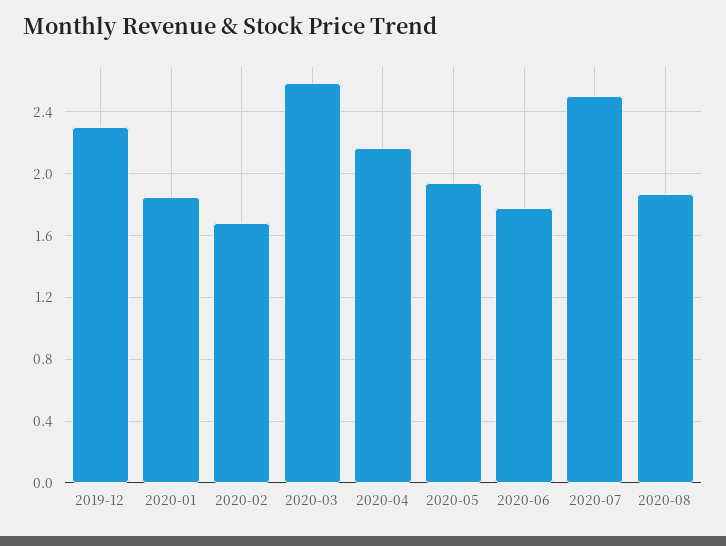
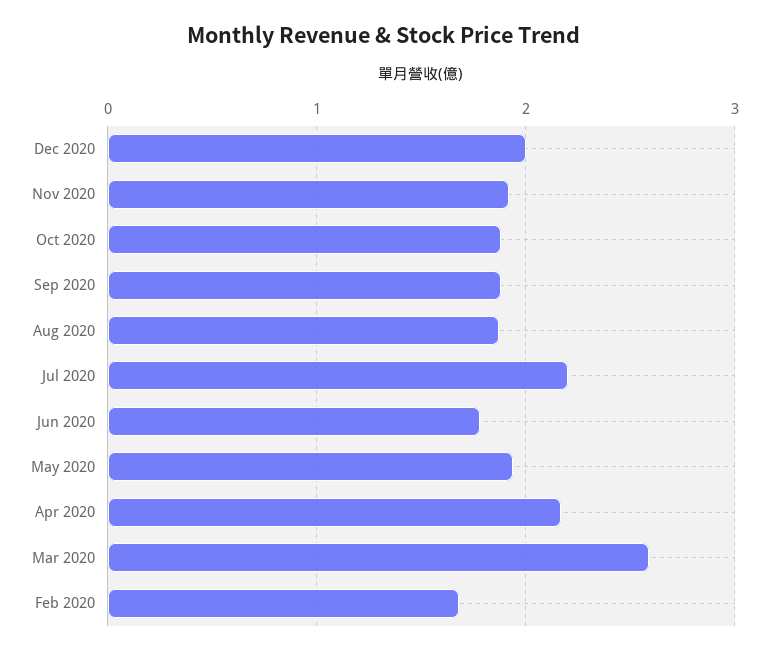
2019-12: 2.3 -> none
2020-01: 1.85 -> none
2020-07: 2.5 -> 2.2
Dec 2020: none -> 2
Nov 2020: none -> 1.9
Oct 2020: none -> 1.9
Sep 2020: none -> 1.9

